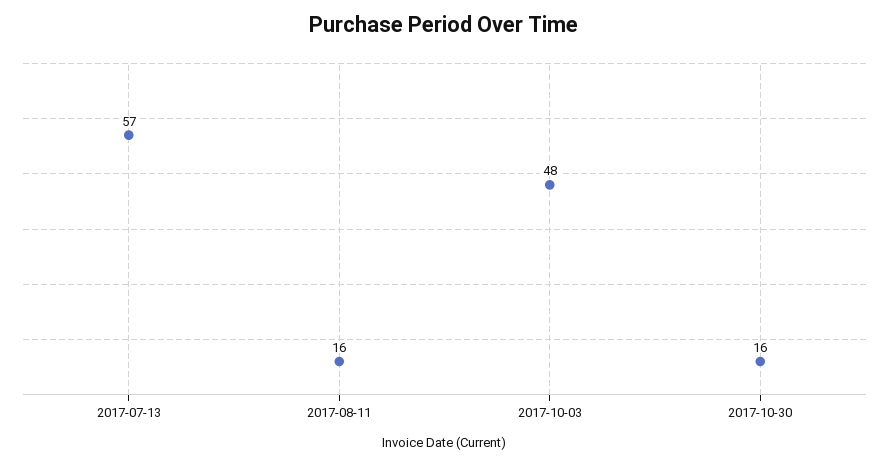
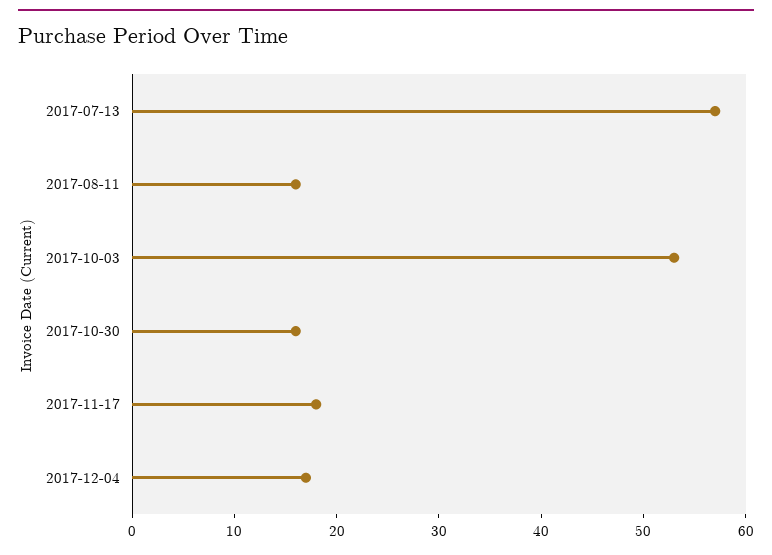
2017-10-03: 48 -> 53
2017-11-17: none -> 18
2017-12-04: none -> 17

